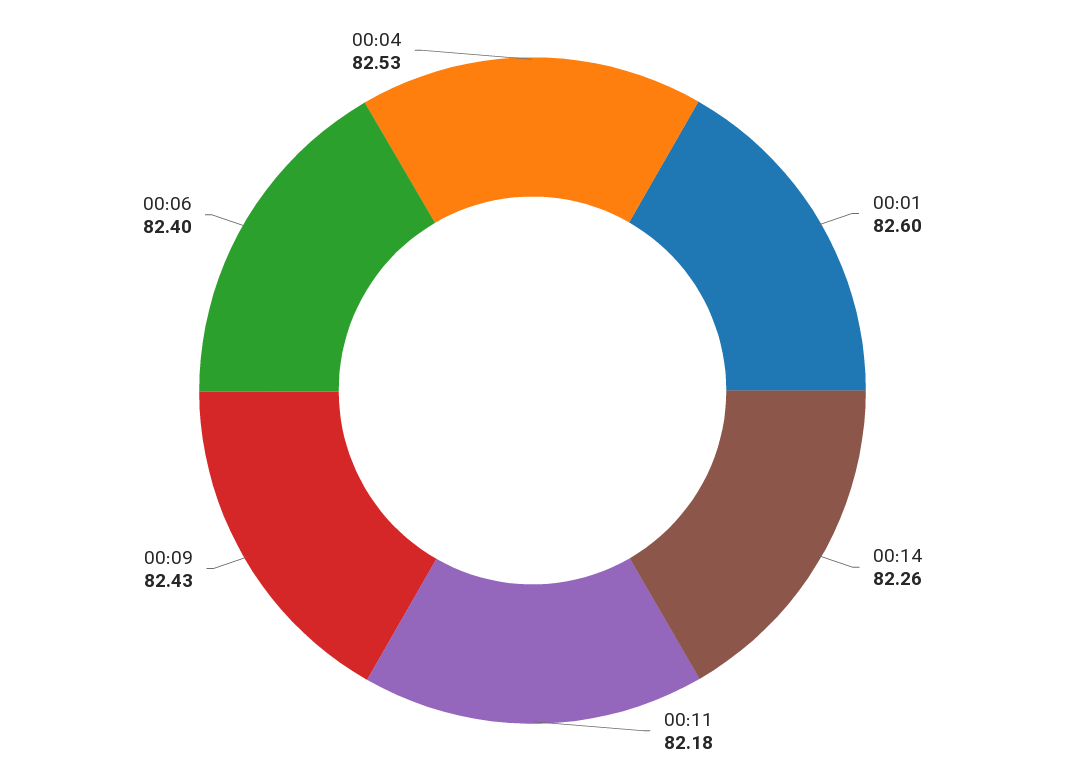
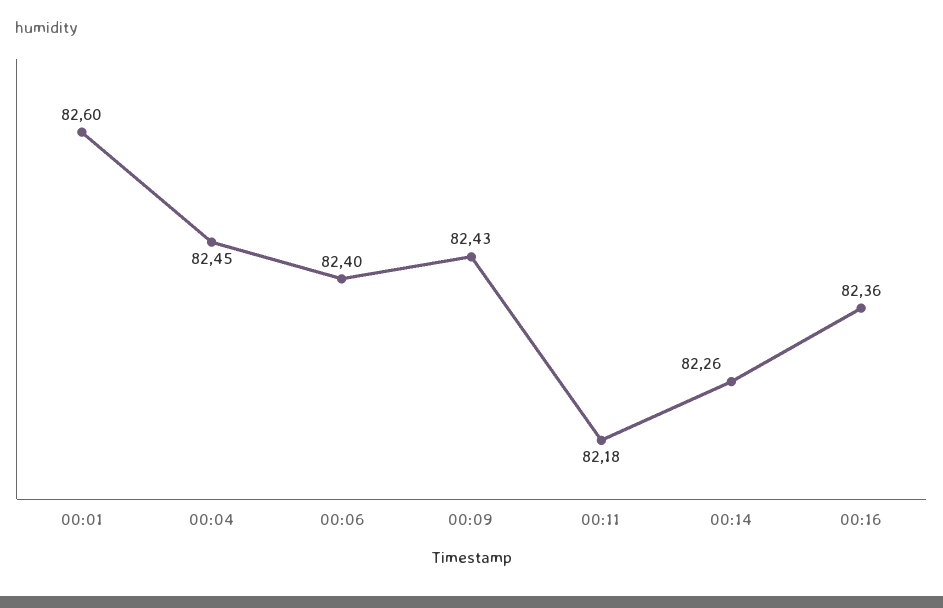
00:04: 82.53 -> 82.45
00:16: none -> 82.36

